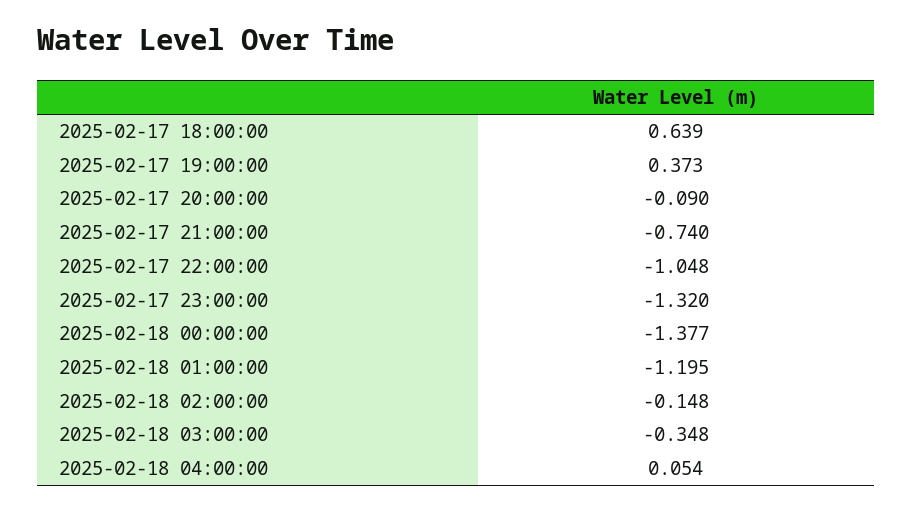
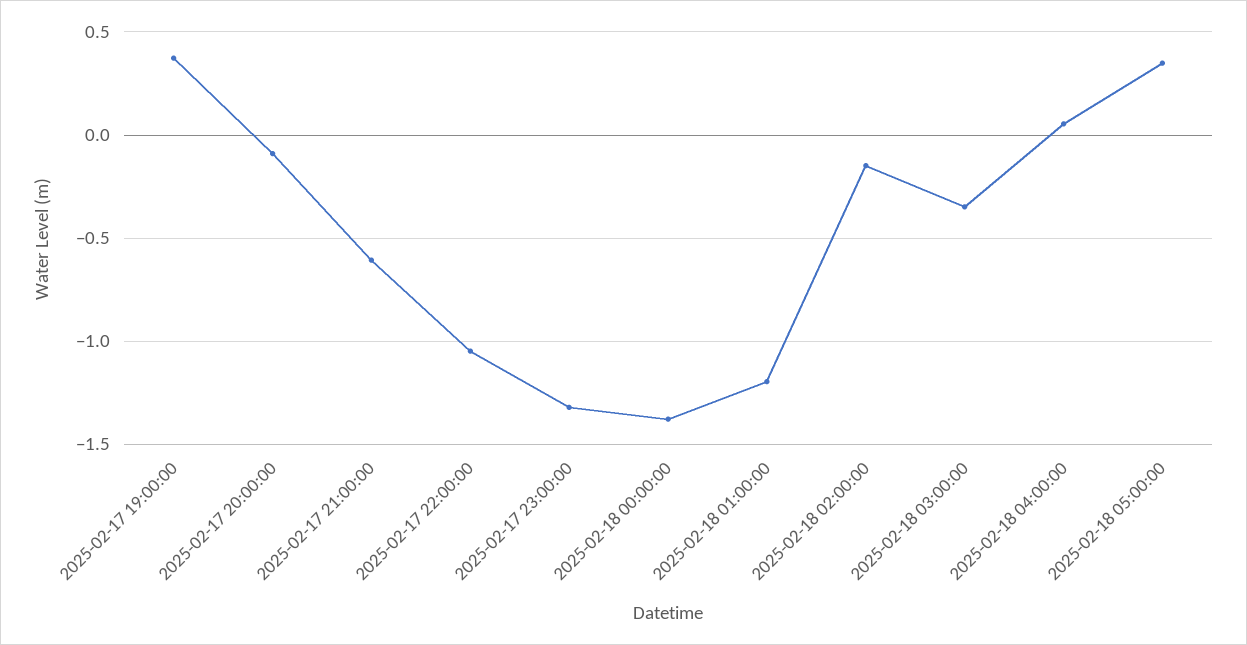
2025-02-17 18:00:00: 0.639 -> none
2025-02-17 21:00:00: -0.74 -> -0.6
2025-02-18 05:00:00: none -> 0.35

